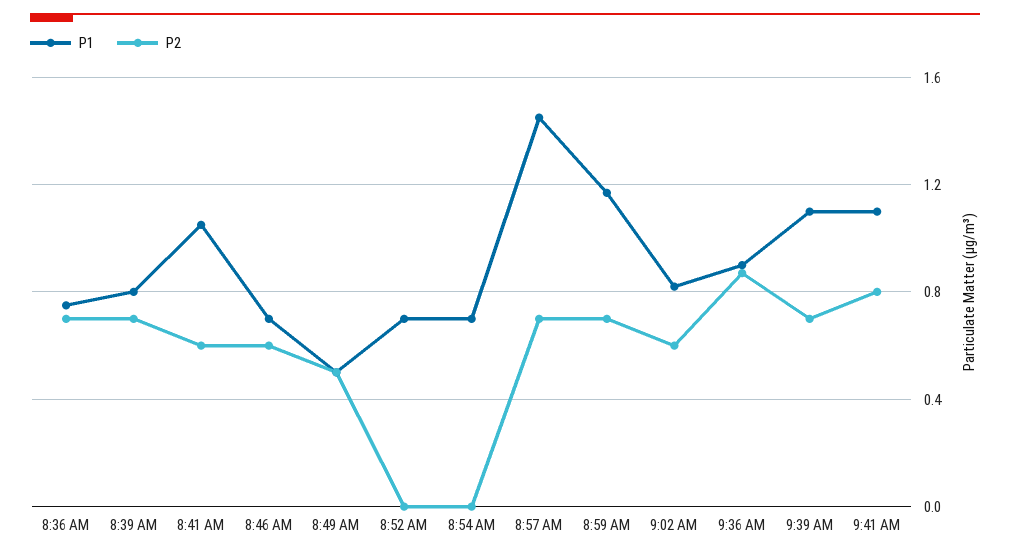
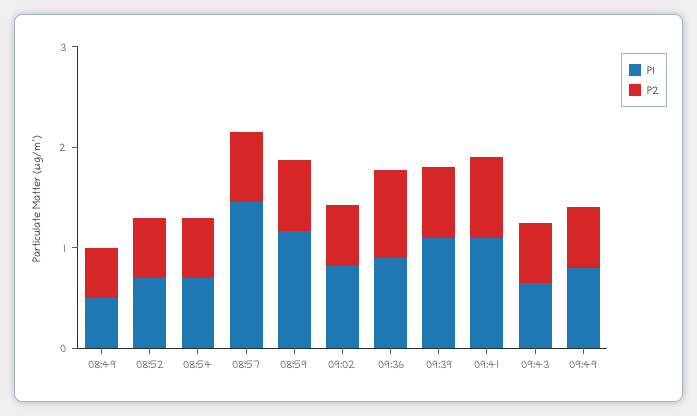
P1, 8:36 AM: 0.75 -> none
P2, 8:36 AM: 0.7 -> none
P1, 8:39 AM: 0.8 -> none
P2, 8:39 AM: 0.7 -> none
P1, 8:41 AM: 1.05 -> none
P2, 8:41 AM: 0.6 -> none
P1, 8:46 AM: 0.7 -> none
P2, 8:46 AM: 0.6 -> none
P2, 8:52 AM: 0 -> 0.6
P2, 8:54 AM: 0 -> 0.6
P1, 09:43: none -> 0.6
P2, 09:43: none -> 0.6
P1, 09:49: none -> 0.8
P2, 09:49: none -> 0.6

